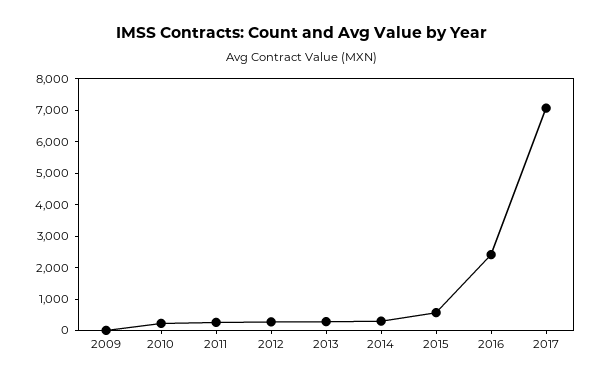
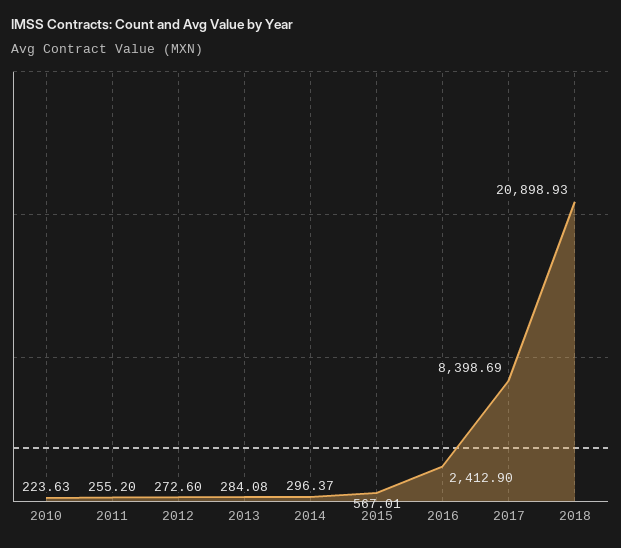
2009: 0 -> none
2017: 7000 -> 8398.69
2018: none -> 20898.93

